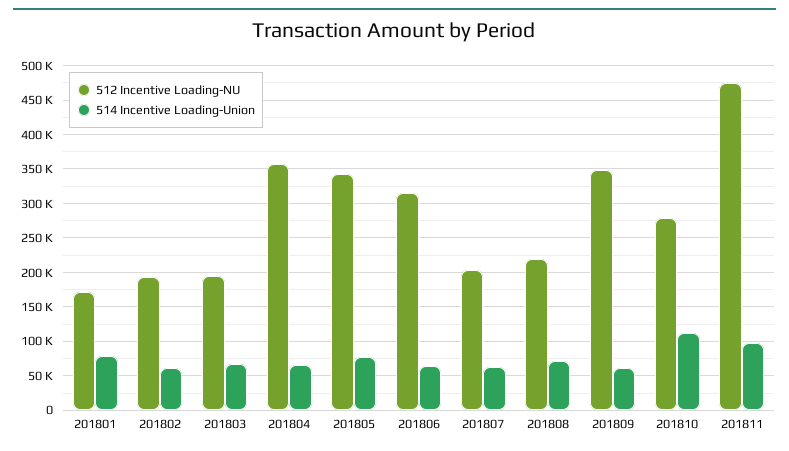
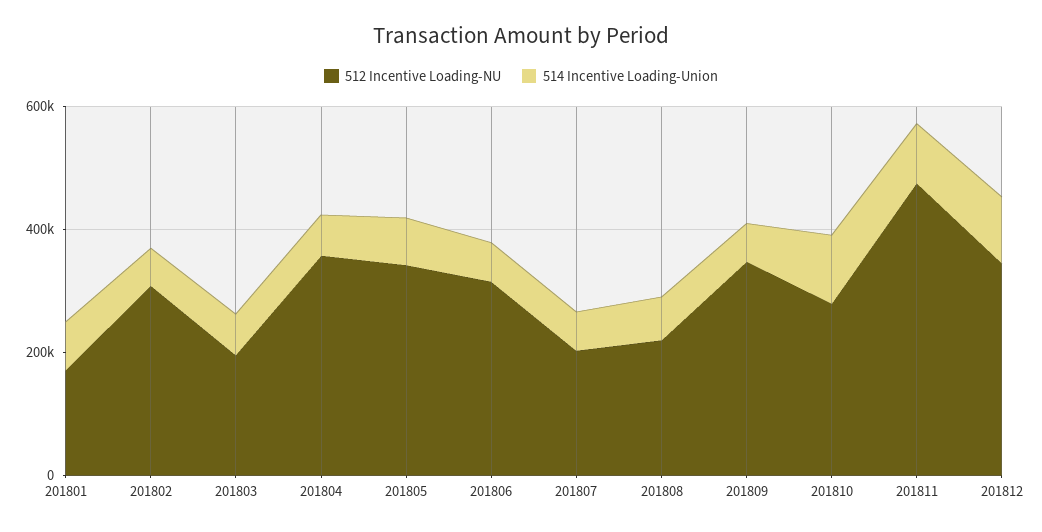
512 Incentive Loading-NU, 201802: 190000 -> 300000
512 Incentive Loading-NU, 201812: none -> 350000
514 Incentive Loading-Union, 201812: none -> 100000

